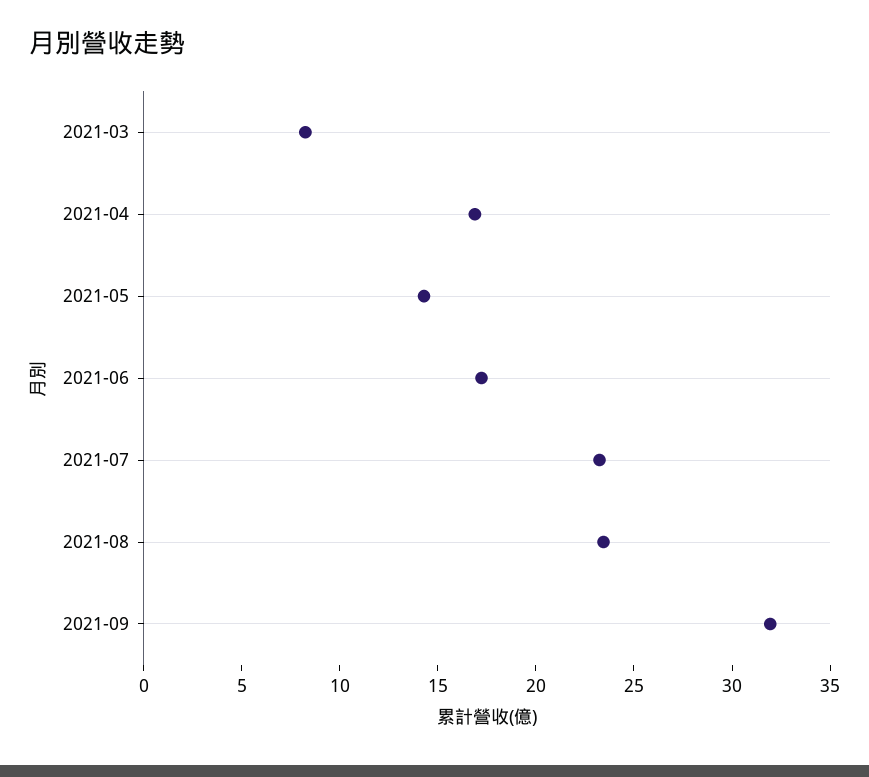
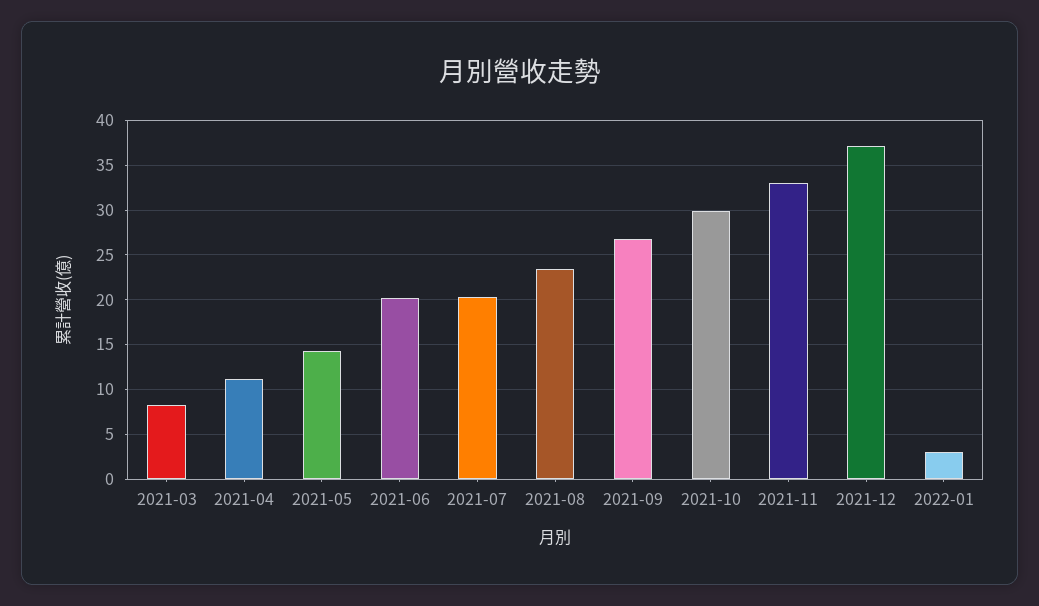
2021-04: 17 -> 11
2021-06: 17 -> 20
2021-07: 23 -> 20
2021-09: 32 -> 27
2021-10: none -> 30
2021-11: none -> 33
2021-12: none -> 37
2022-01: none -> 3

